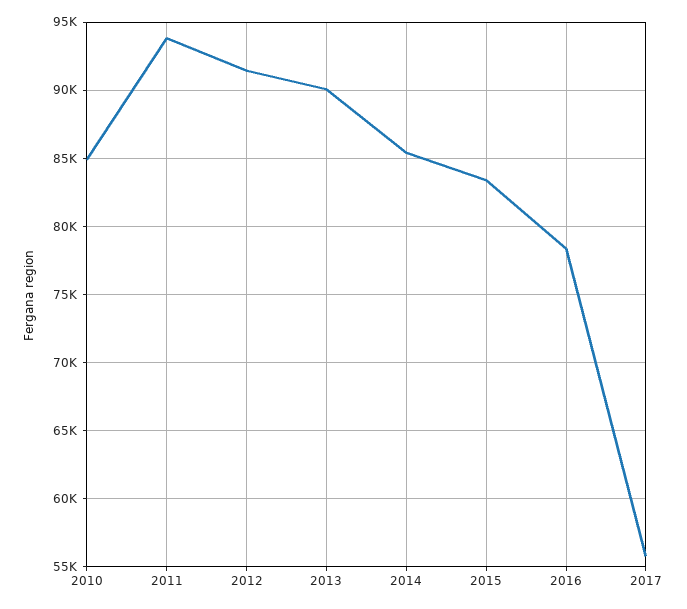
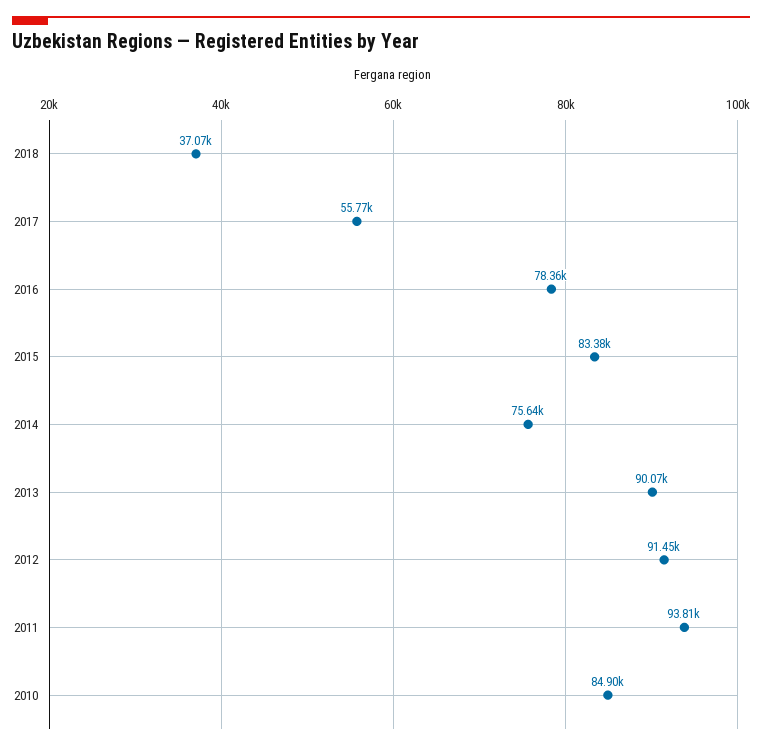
2014: 85500 -> 75640
2018: none -> 37070

